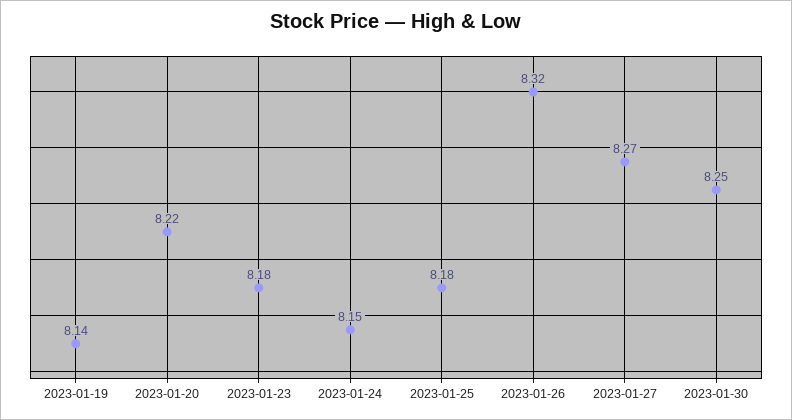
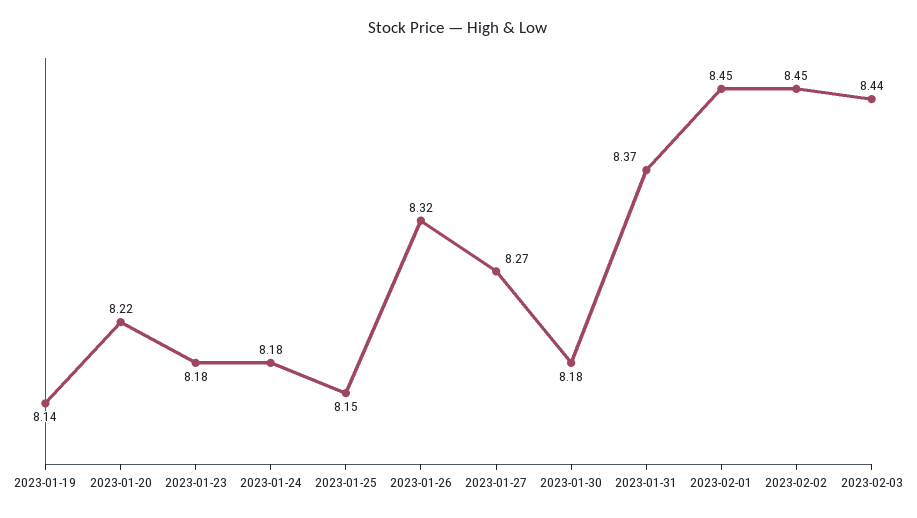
2023-01-24: 8.15 -> 8.18
2023-01-25: 8.18 -> 8.15
2023-01-30: 8.25 -> 8.18
2023-01-31: none -> 8.37
2023-02-01: none -> 8.45
2023-02-02: none -> 8.45
2023-02-03: none -> 8.44

